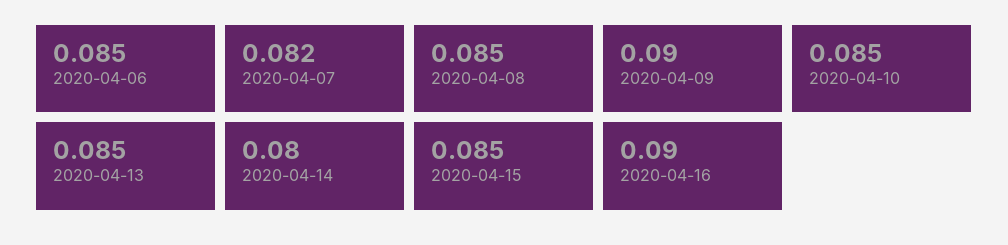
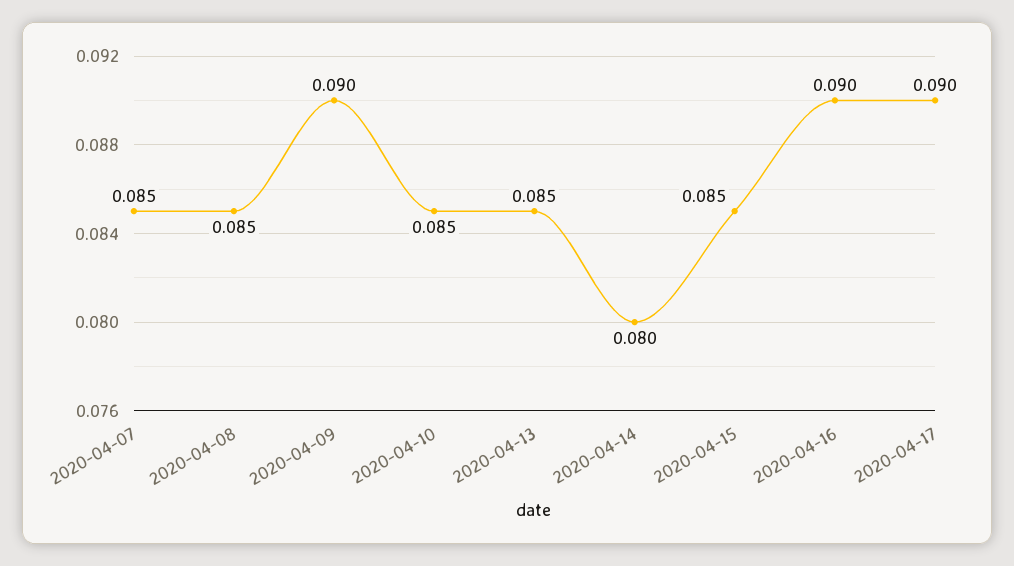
2020-04-06: 0.085 -> none
2020-04-07: 0.082 -> 0.085
2020-04-17: none -> 0.09

